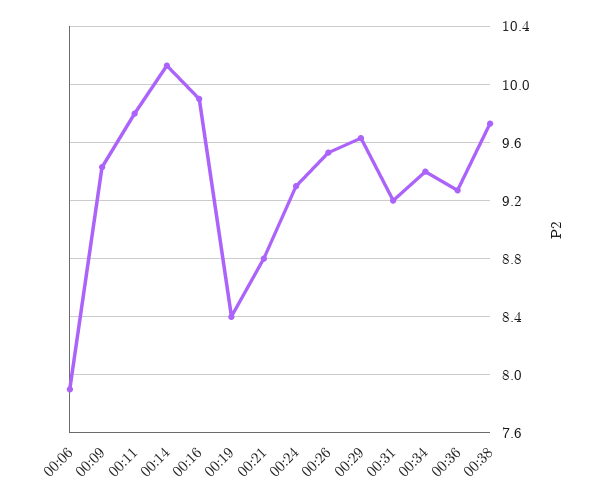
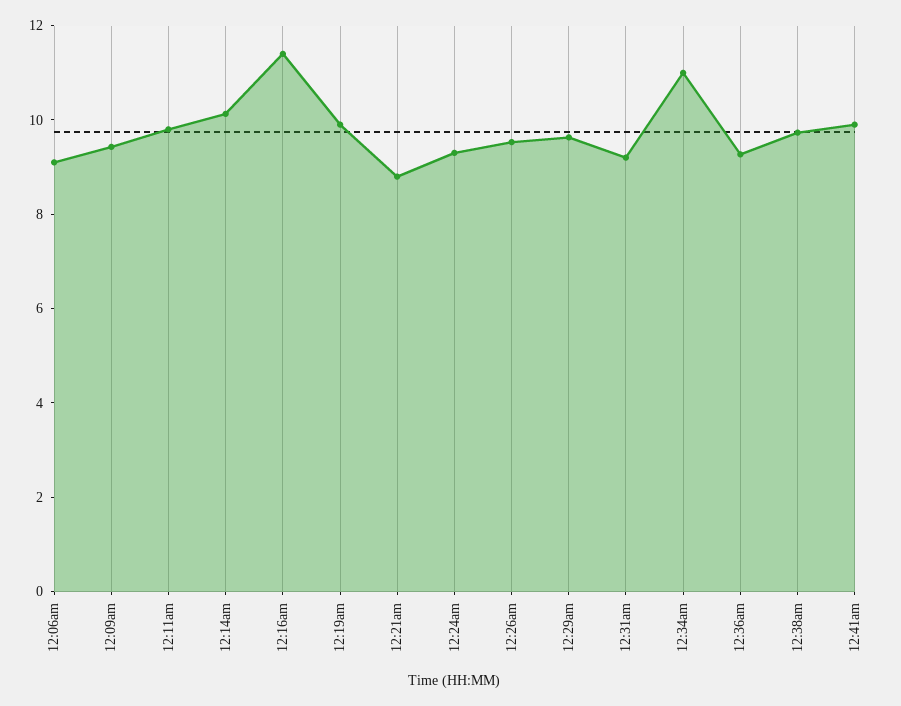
00:06: 7.9 -> 9
00:16: 9.9 -> 11.5
00:19: 8.4 -> 10
00:34: 9.4 -> 11
12:41am: none -> 10

